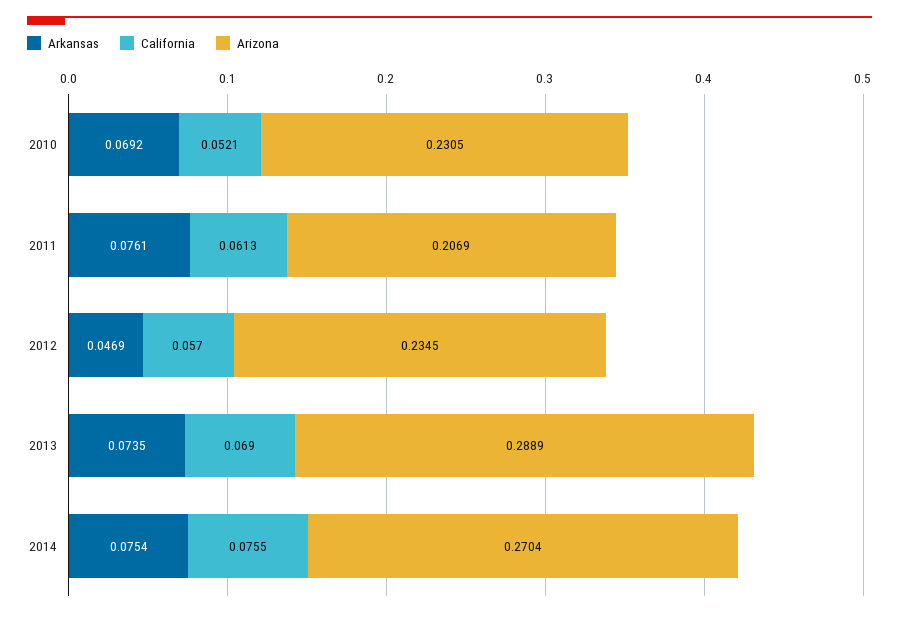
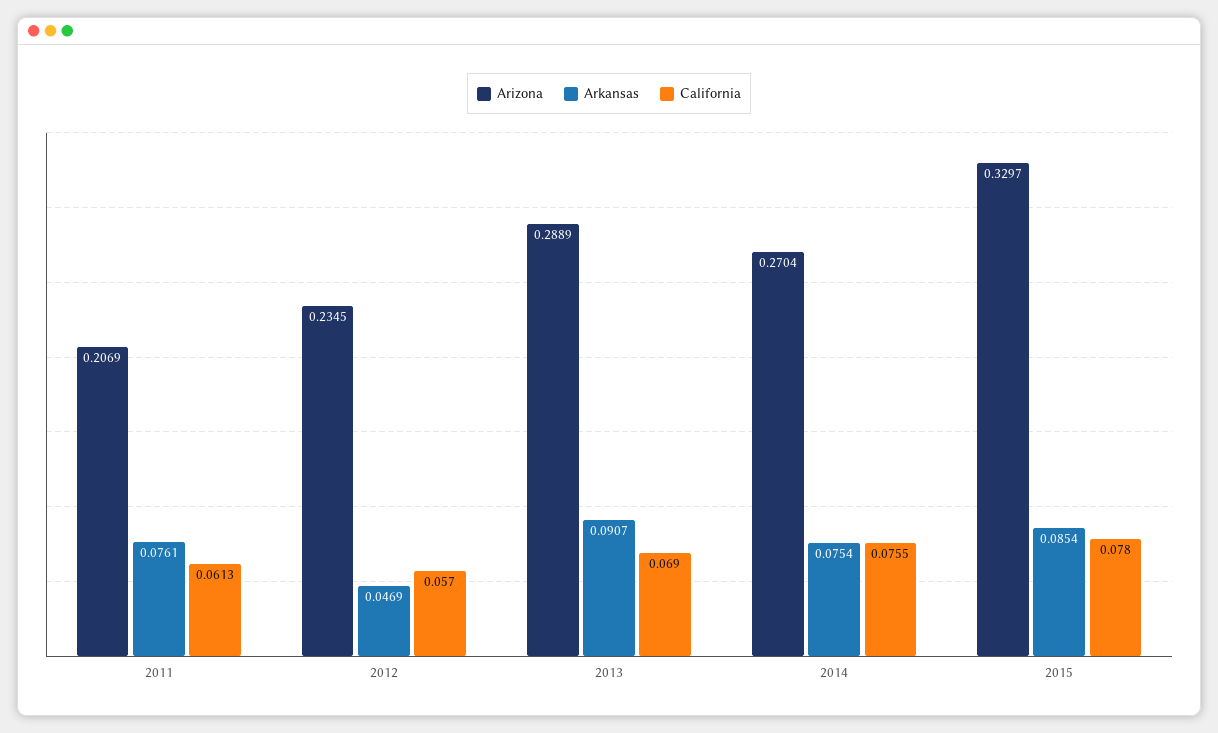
Arkansas, 2010: 0.0692 -> none
California, 2010: 0.0521 -> none
Arizona, 2010: 0.2305 -> none
Arkansas, 2013: 0.0735 -> 0.0907
Arizona, 2015: none -> 0.3297
Arkansas, 2015: none -> 0.0854
California, 2015: none -> 0.078

